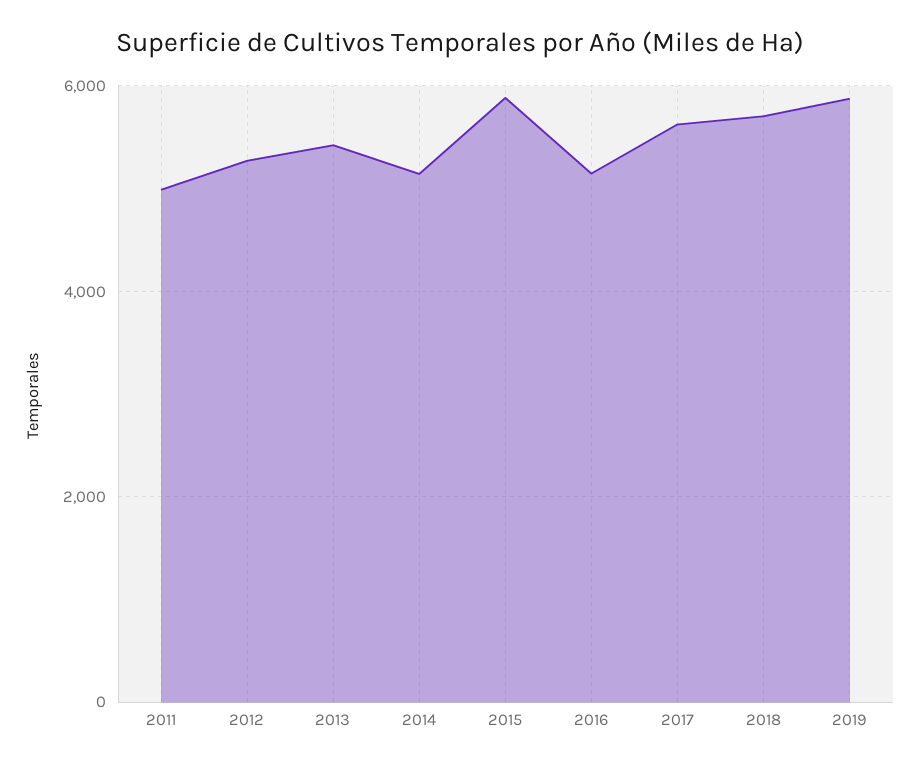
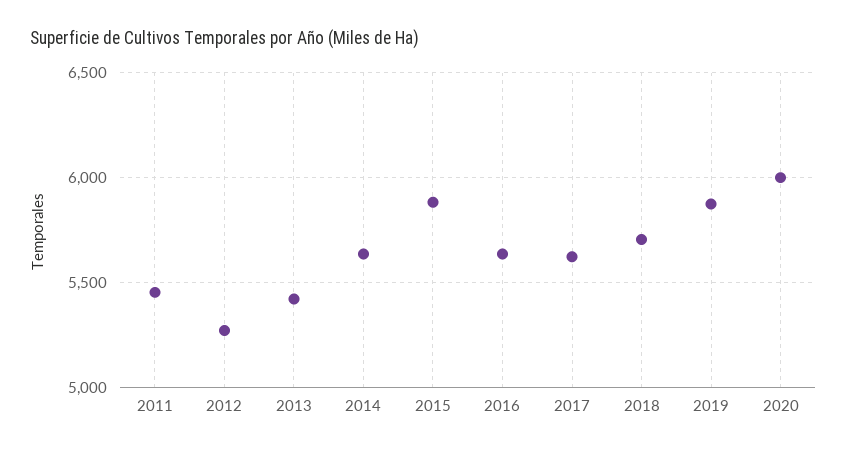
2011: 5000 -> 5450
2014: 5200 -> 5650
2016: 5200 -> 5650
2020: none -> 6000

